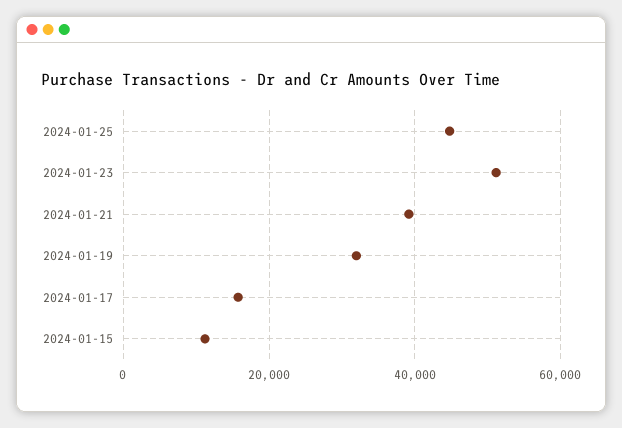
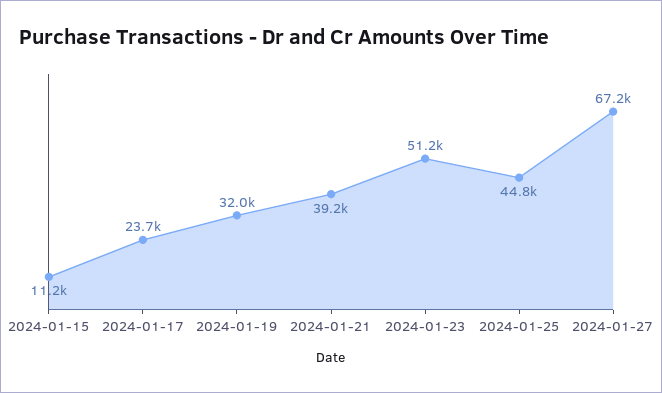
2024-01-17: 16000 -> 23700
2024-01-27: none -> 67200

